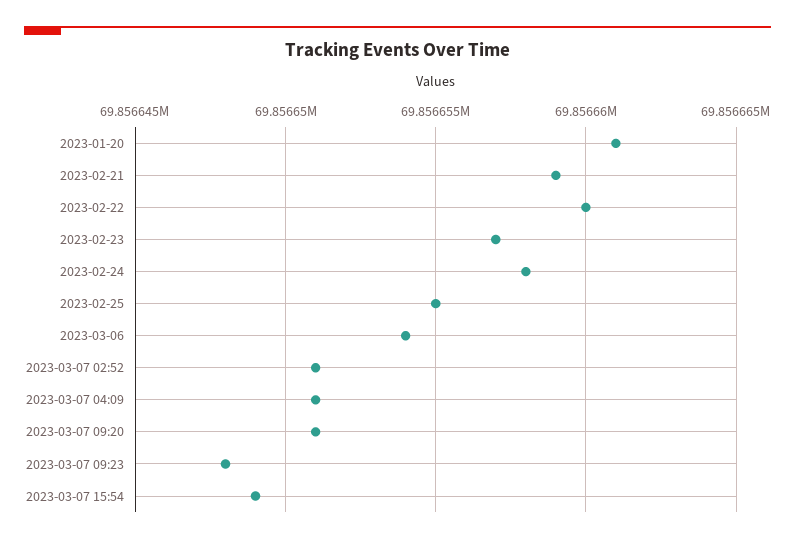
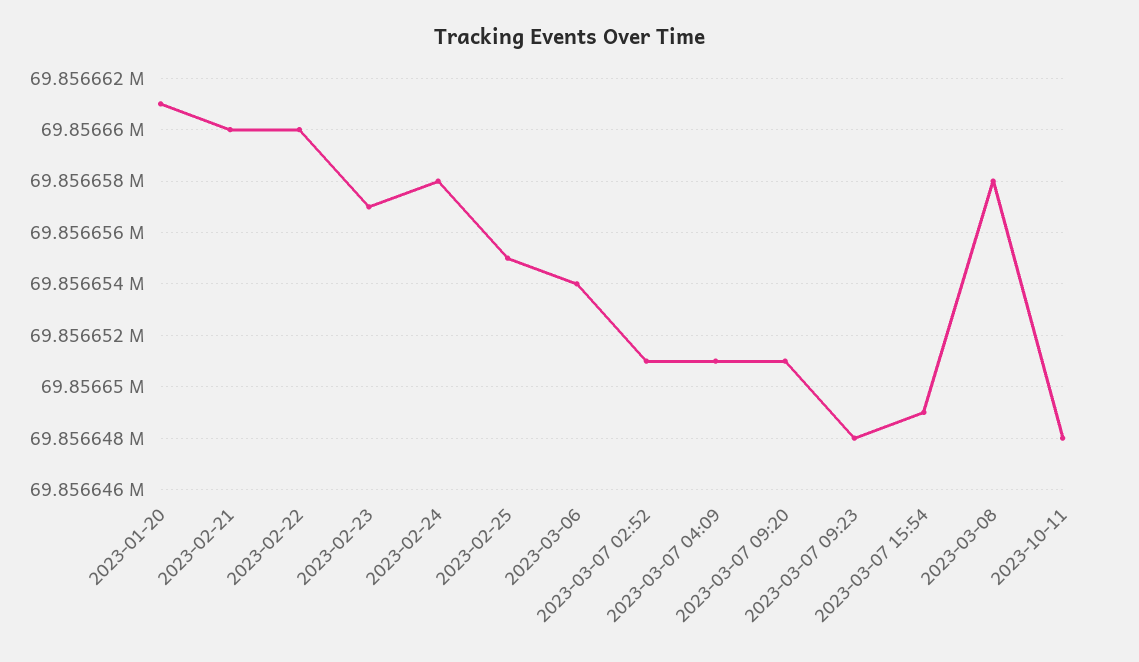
2023-02-21: 69856659 -> 69856660
2023-03-08: none -> 69856658
2023-10-11: none -> 69856648

